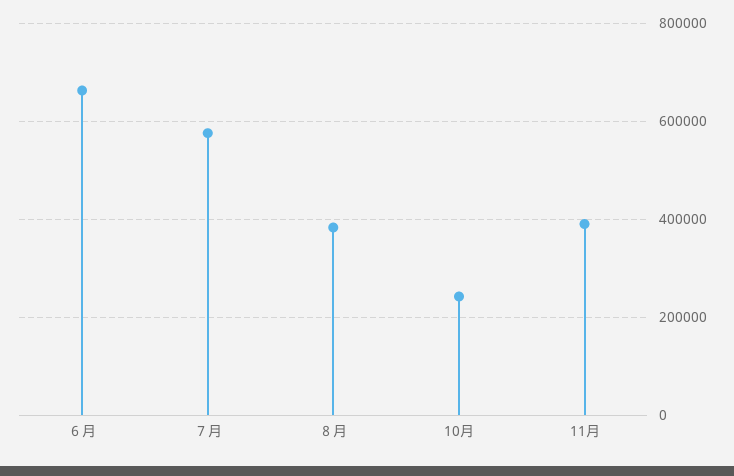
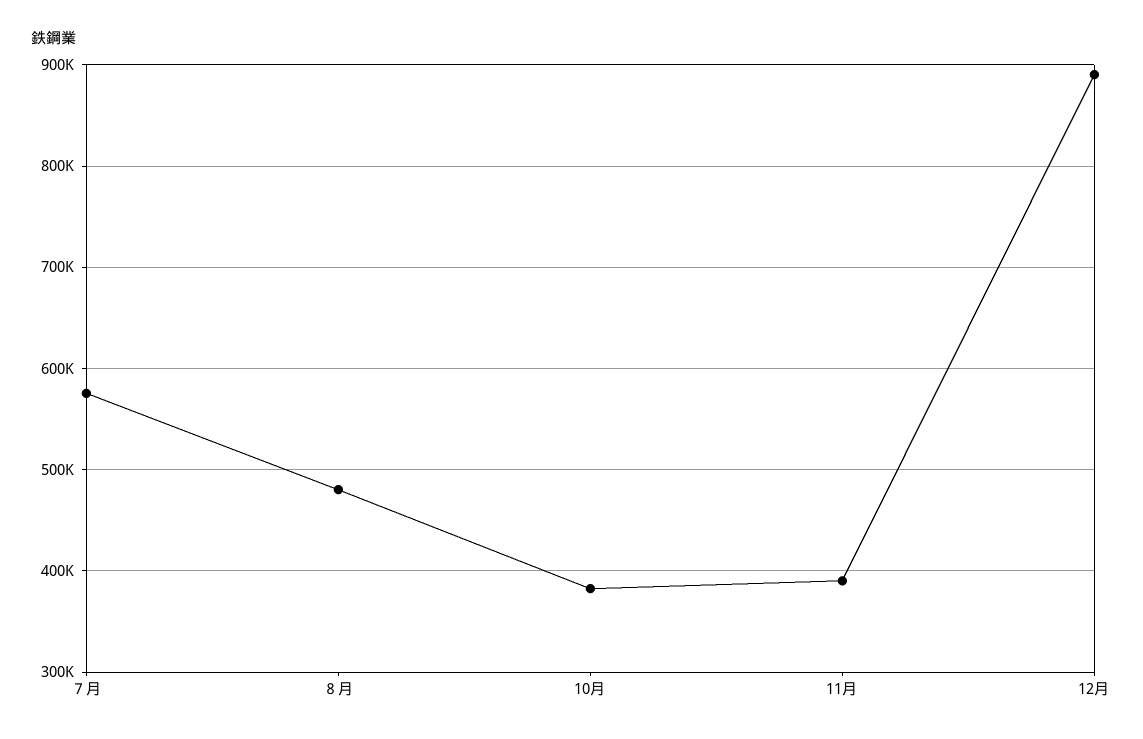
６月: 660000 -> none
８月: 380000 -> 480000
10月: 240000 -> 380000
12月: none -> 890000

